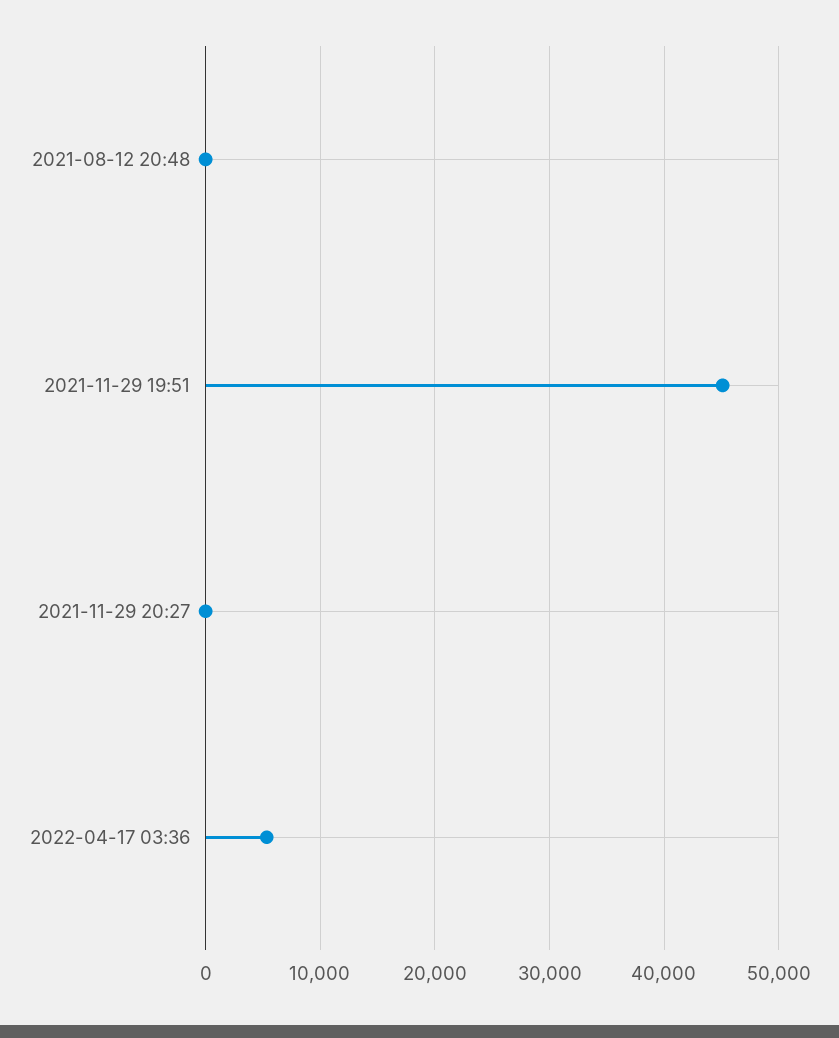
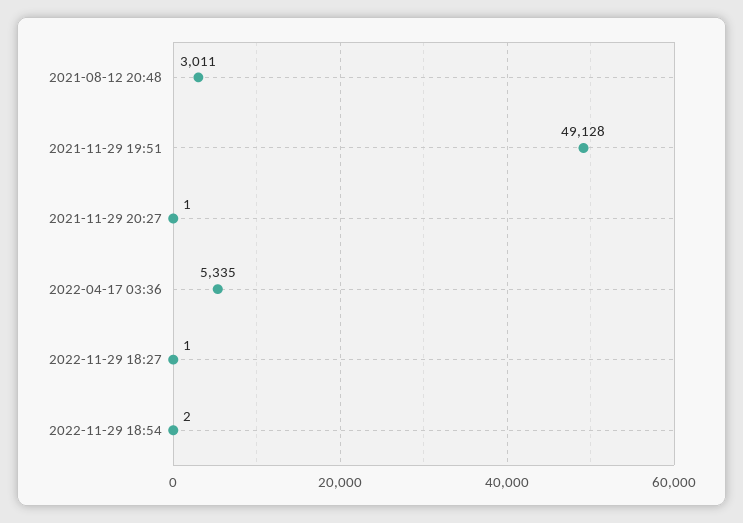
2021-08-12 20:48: 0 -> 3011
2021-11-29 19:51: 45000 -> 49128
2022-11-29 18:27: none -> 1
2022-11-29 18:54: none -> 2

